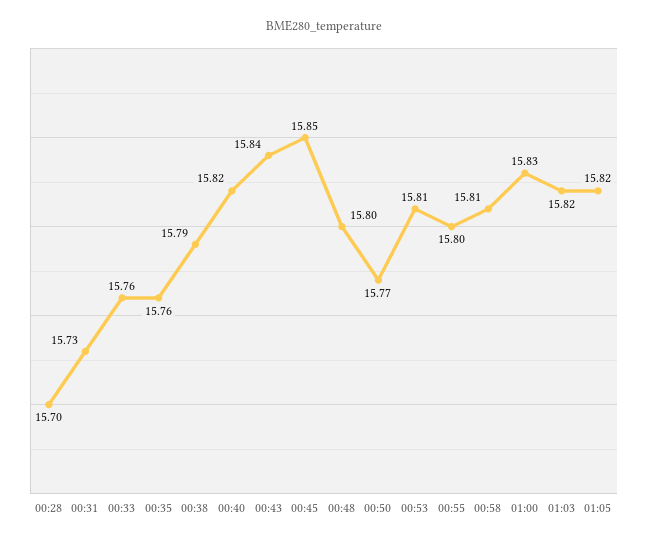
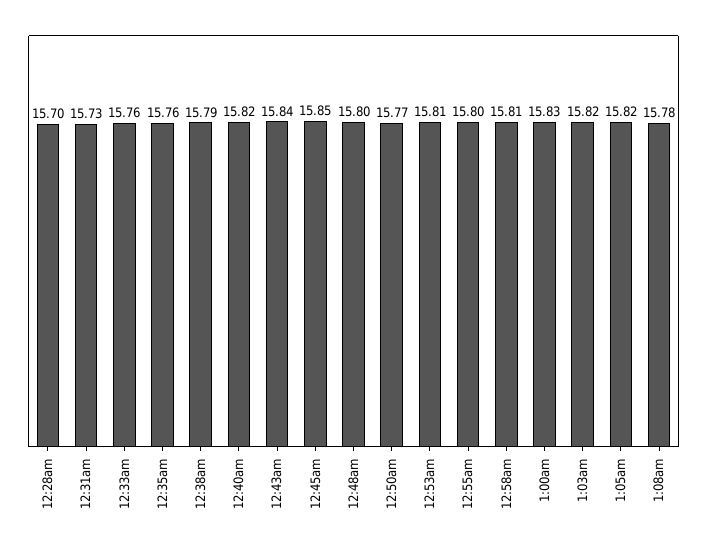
1:08am: none -> 15.78

